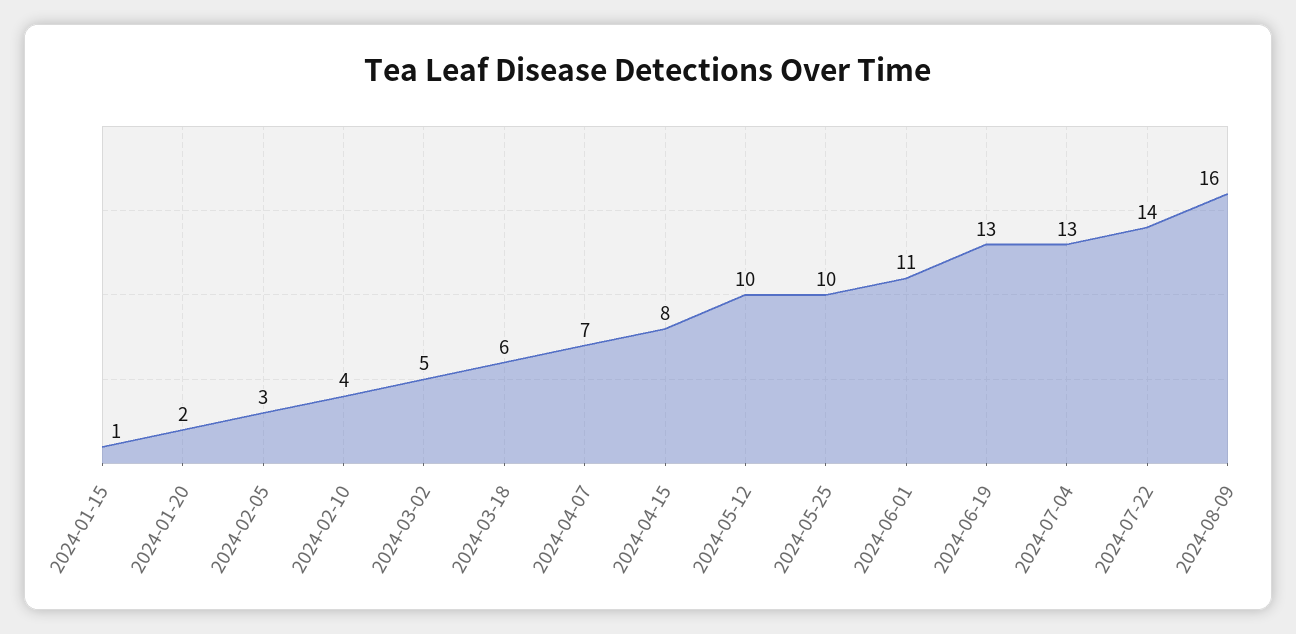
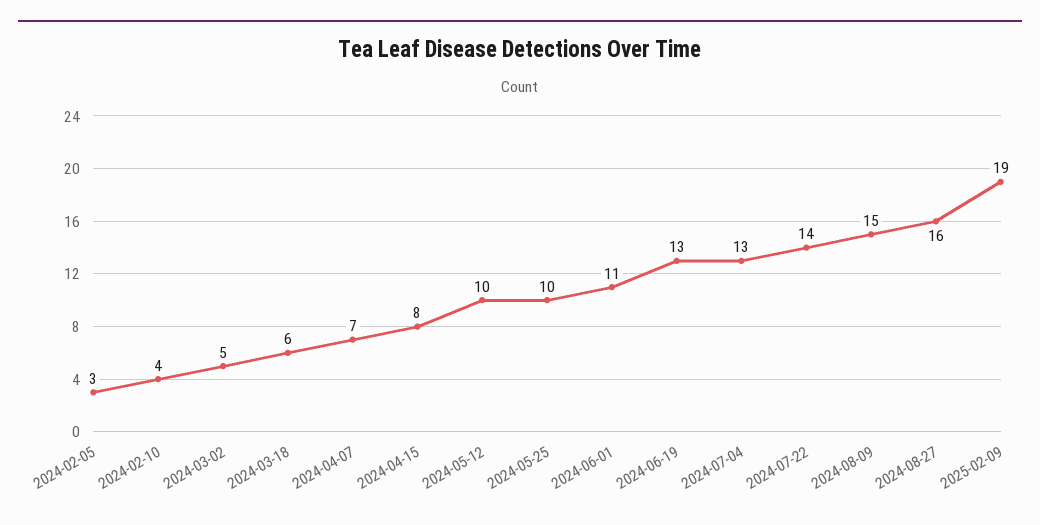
2024-01-15: 1 -> none
2024-01-20: 2 -> none
2024-08-09: 16 -> 15
2024-08-27: none -> 16
2025-02-09: none -> 19

